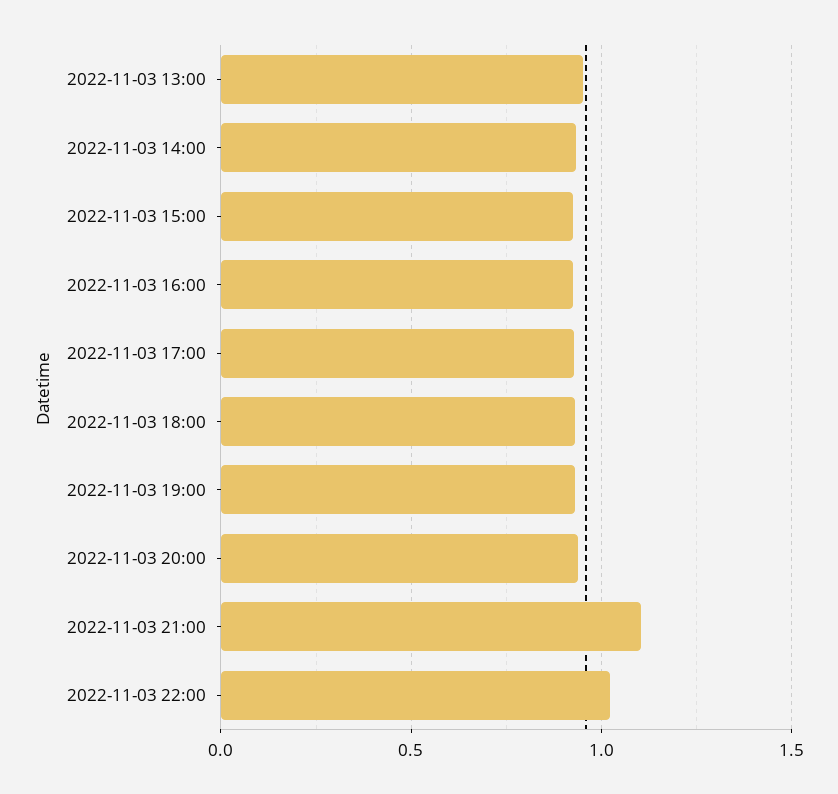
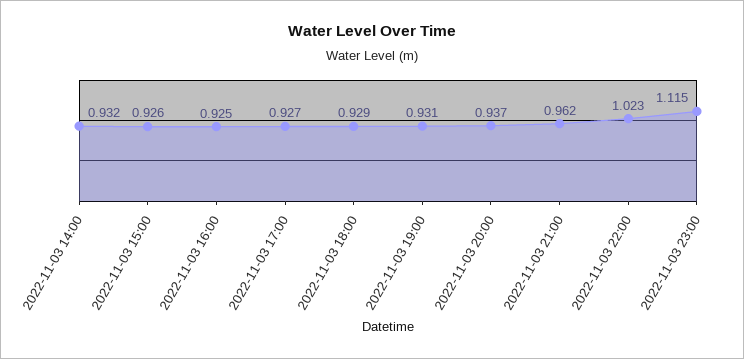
2022-11-03 13:00: 0.95 -> none
2022-11-03 21:00: 1.1 -> 0.962
2022-11-03 23:00: none -> 1.115

